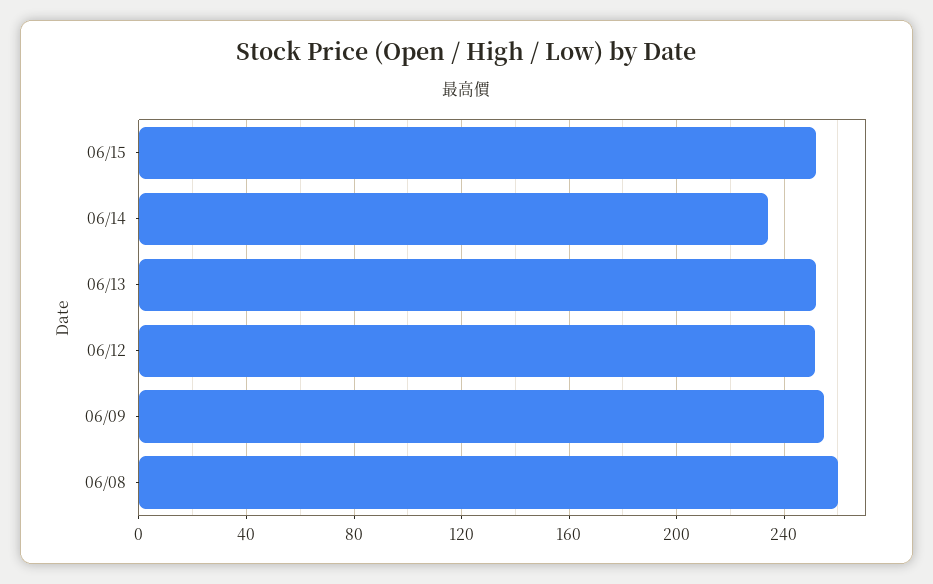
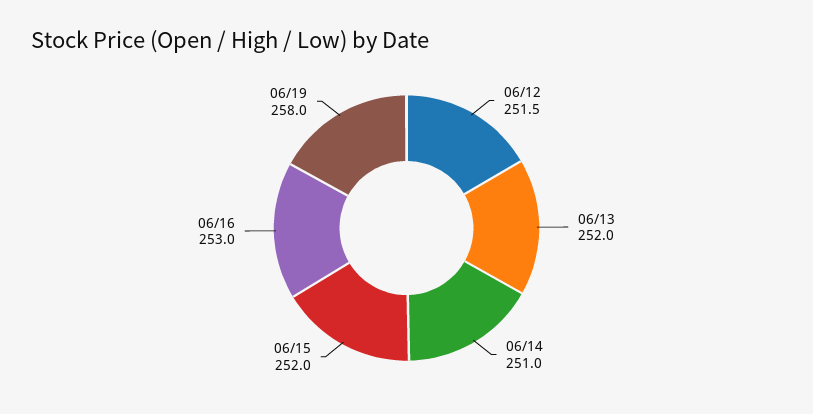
06/14: 235 -> 251
06/09: 255 -> none
06/08: 260 -> none
06/16: none -> 253
06/19: none -> 258

